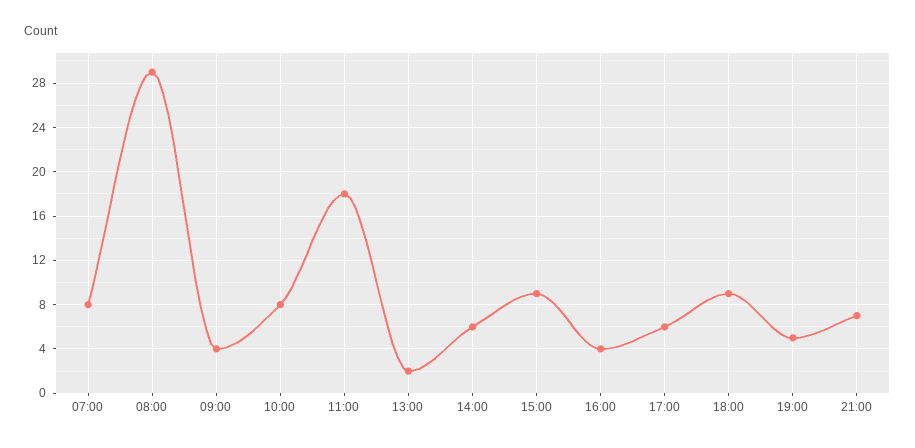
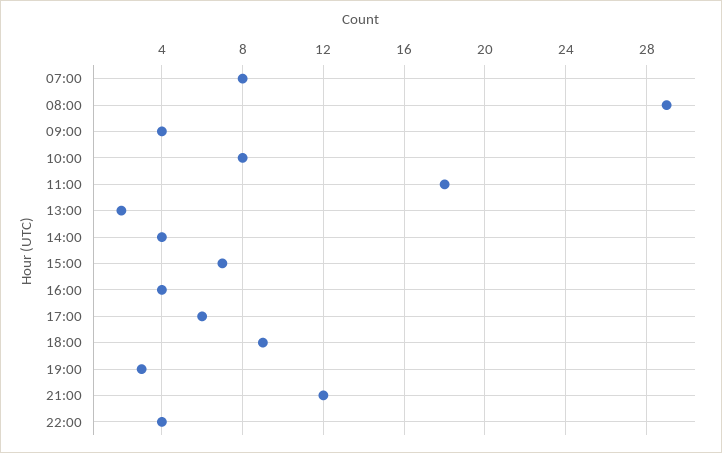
14:00: 6 -> 4
15:00: 9 -> 7
19:00: 5 -> 3
21:00: 7 -> 12
22:00: none -> 4

